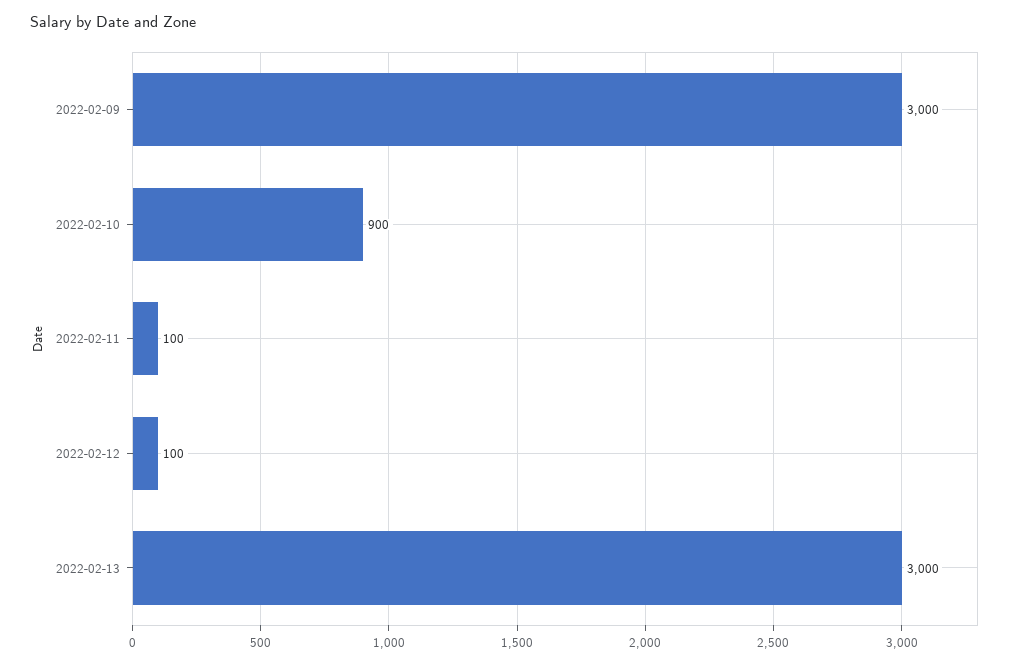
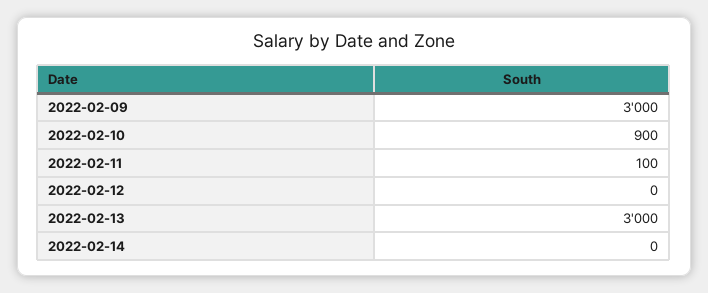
2022-02-12: 100 -> 0
2022-02-14: none -> 0

